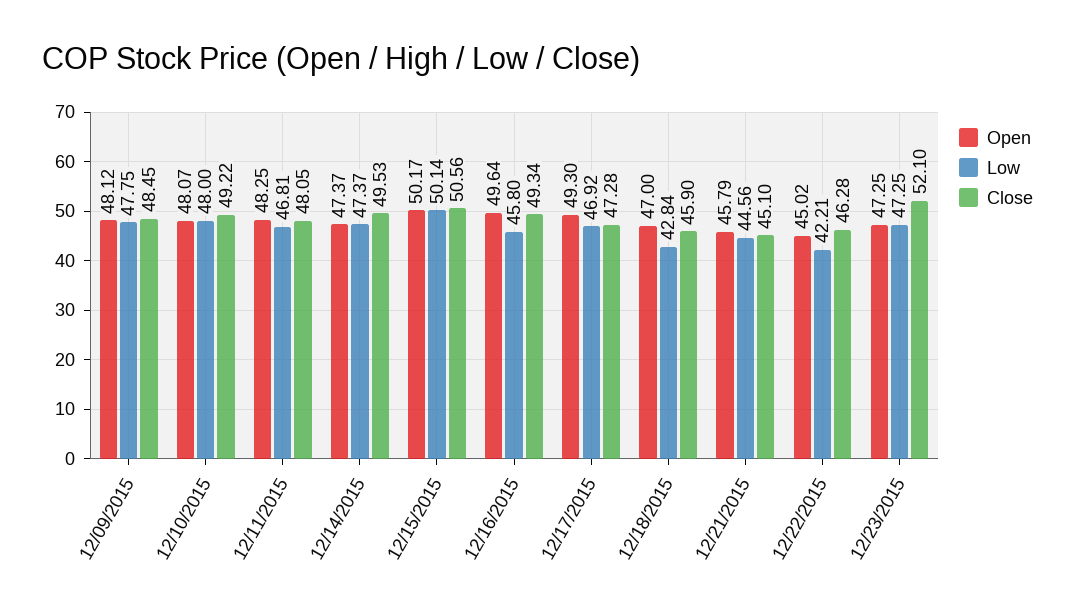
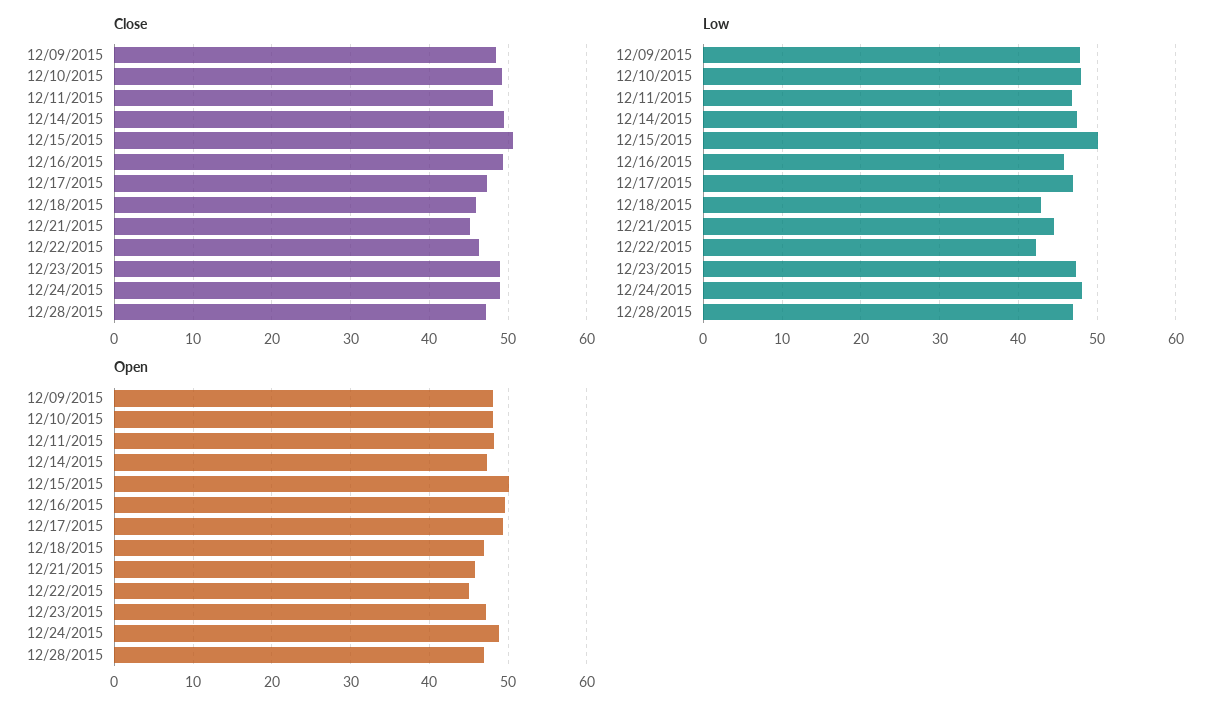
Close, 12/23/2015: 52.1 -> 49
Close, 12/24/2015: none -> 49
Close, 12/28/2015: none -> 47
Low, 12/24/2015: none -> 48
Low, 12/28/2015: none -> 47
Open, 12/24/2015: none -> 49
Open, 12/28/2015: none -> 47

